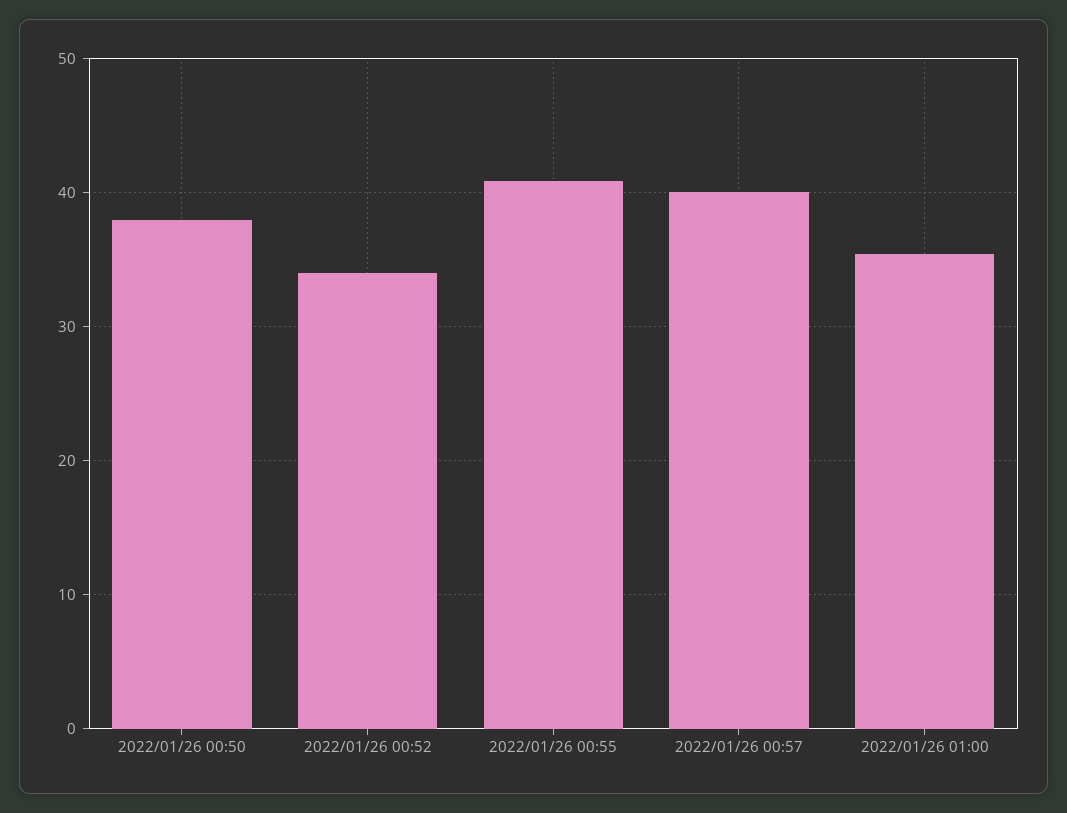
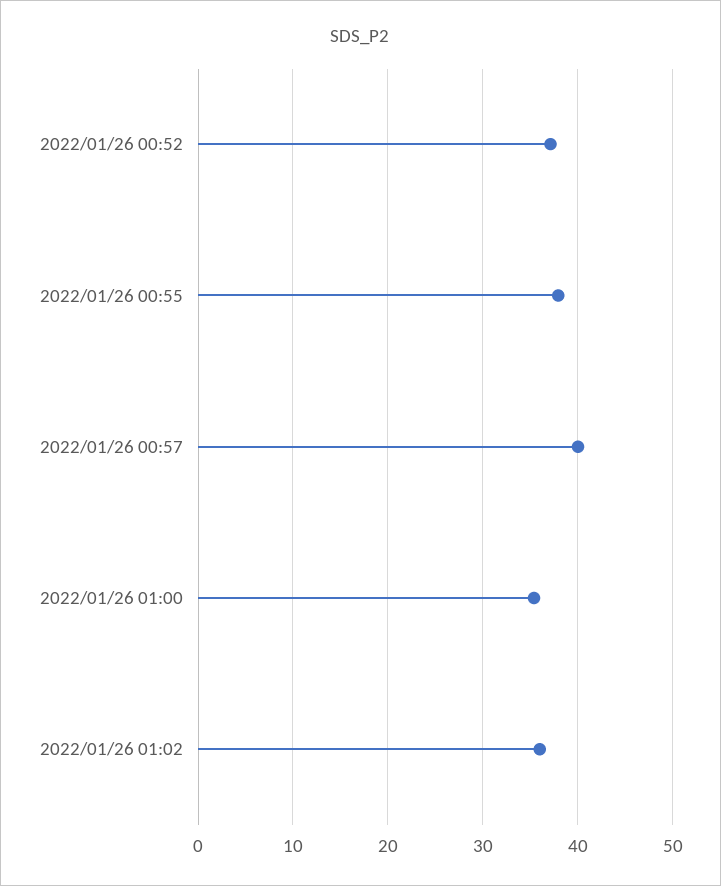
2022/01/26 00:50: 38 -> none
2022/01/26 00:52: 34 -> 37
2022/01/26 00:55: 41 -> 38
2022/01/26 01:02: none -> 36

